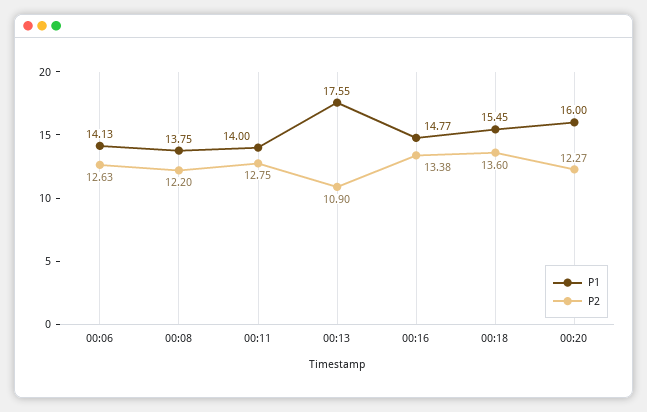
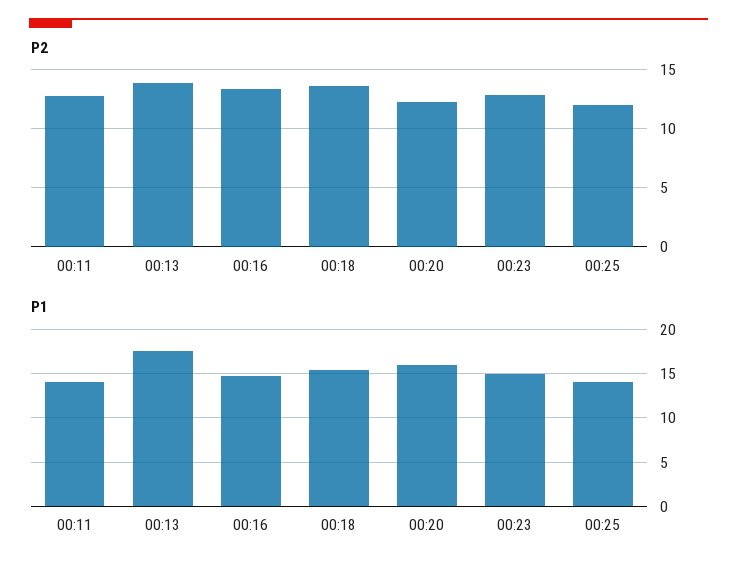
P1, 00:06: 14.13 -> none
P2, 00:06: 12.63 -> none
P1, 00:08: 13.75 -> none
P2, 00:08: 12.2 -> none
P2, 00:13: 10.9 -> 14
P2, 00:23: none -> 13
P2, 00:25: none -> 12
P1, 00:23: none -> 15
P1, 00:25: none -> 14

